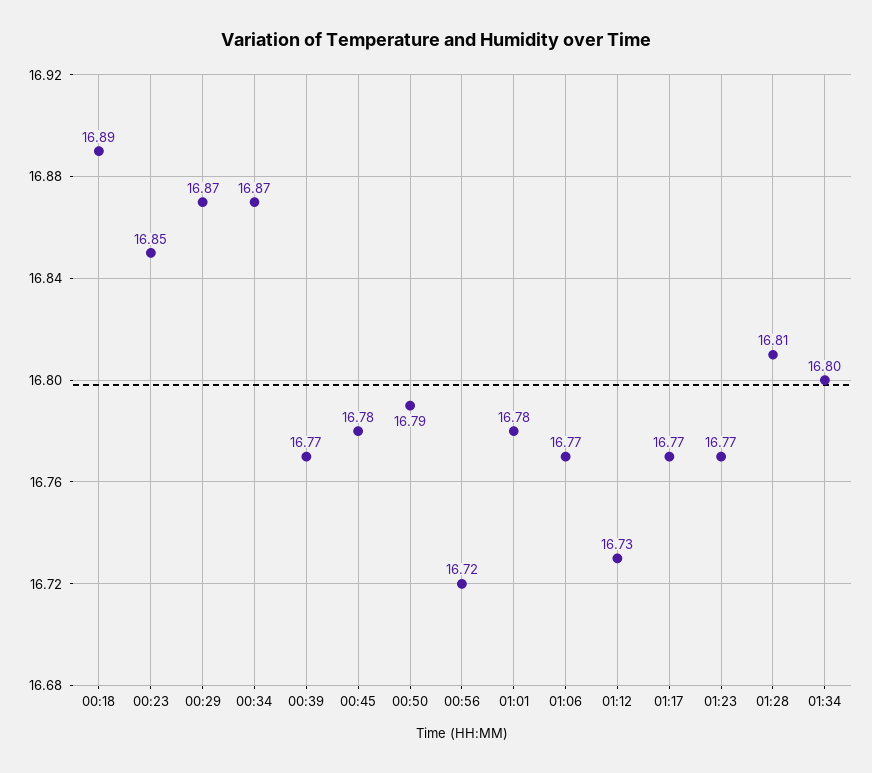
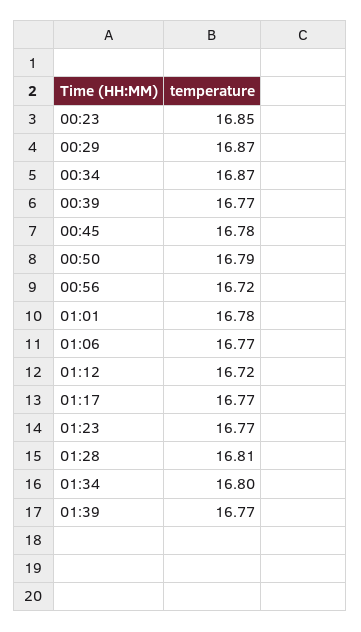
00:18: 16.89 -> none
01:12: 16.73 -> 16.72
01:39: none -> 16.77

